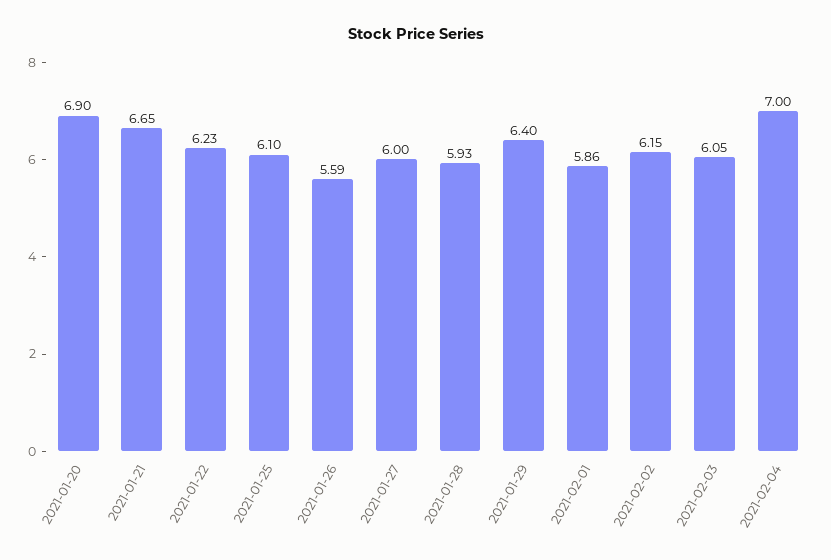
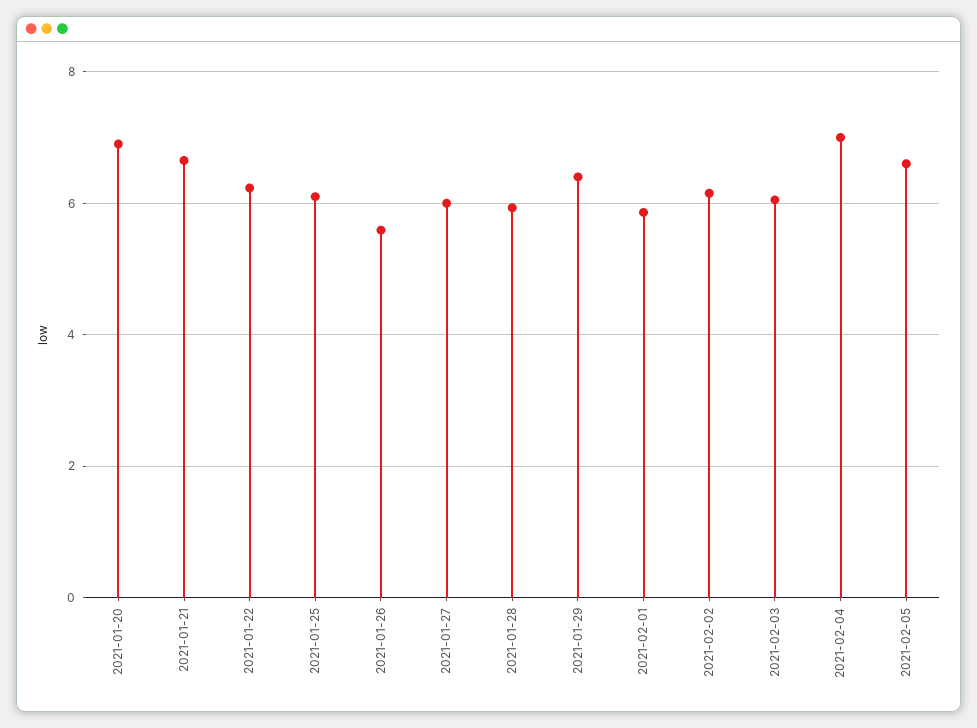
2021-02-05: none -> 6.6

